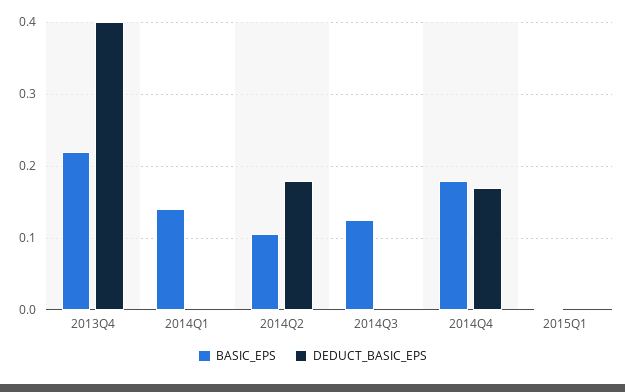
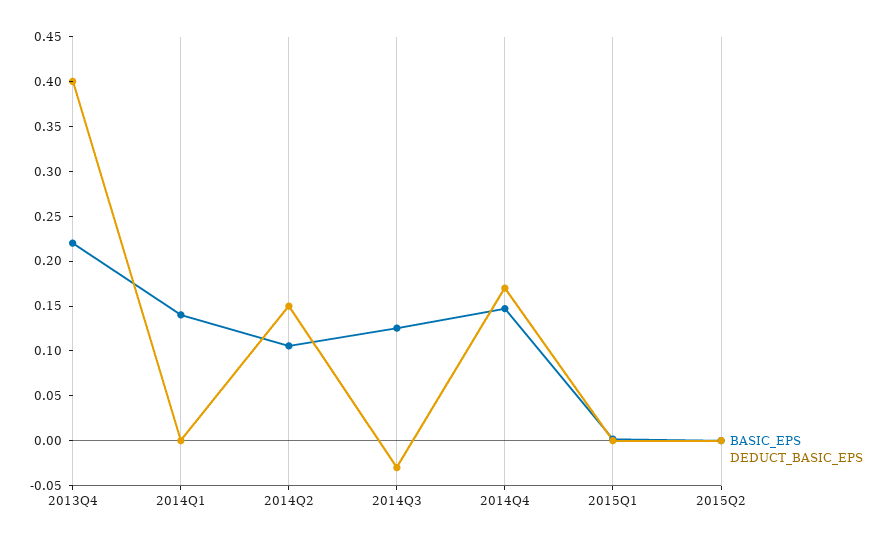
DEDUCT_BASIC_EPS, 2014Q2: 0.18 -> 0.15
DEDUCT_BASIC_EPS, 2014Q3: 0 -> -0.03
BASIC_EPS, 2014Q4: 0.18 -> 0.15
BASIC_EPS, 2015Q2: none -> 0
DEDUCT_BASIC_EPS, 2015Q2: none -> 0

